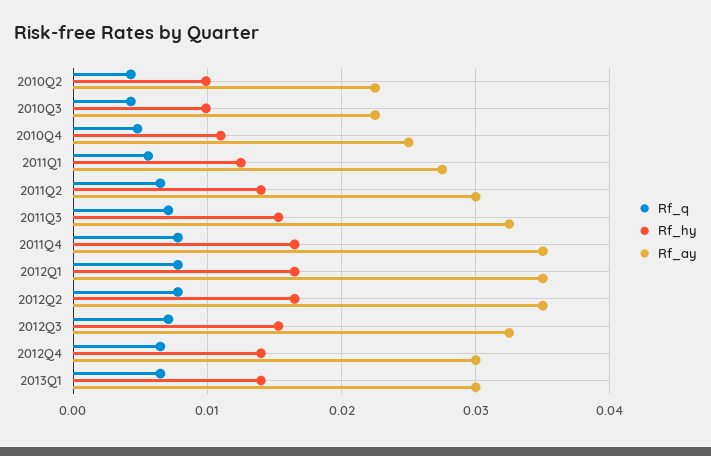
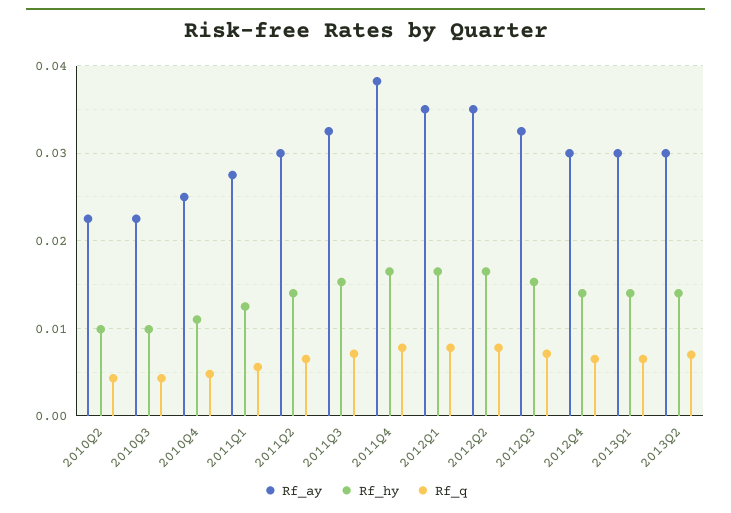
Rf_ay, 2011Q4: 0.035 -> 0.038
Rf_ay, 2013Q2: none -> 0.03
Rf_hy, 2013Q2: none -> 0.014
Rf_q, 2013Q2: none -> 0.007

